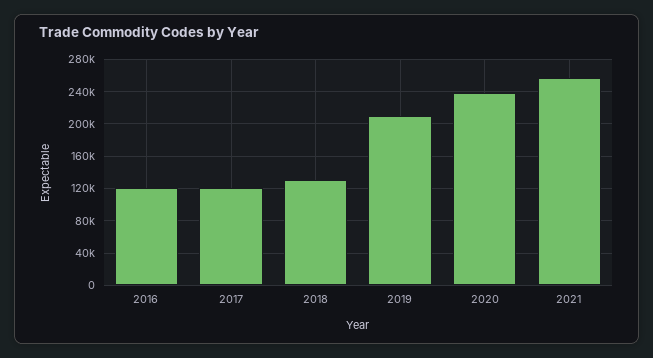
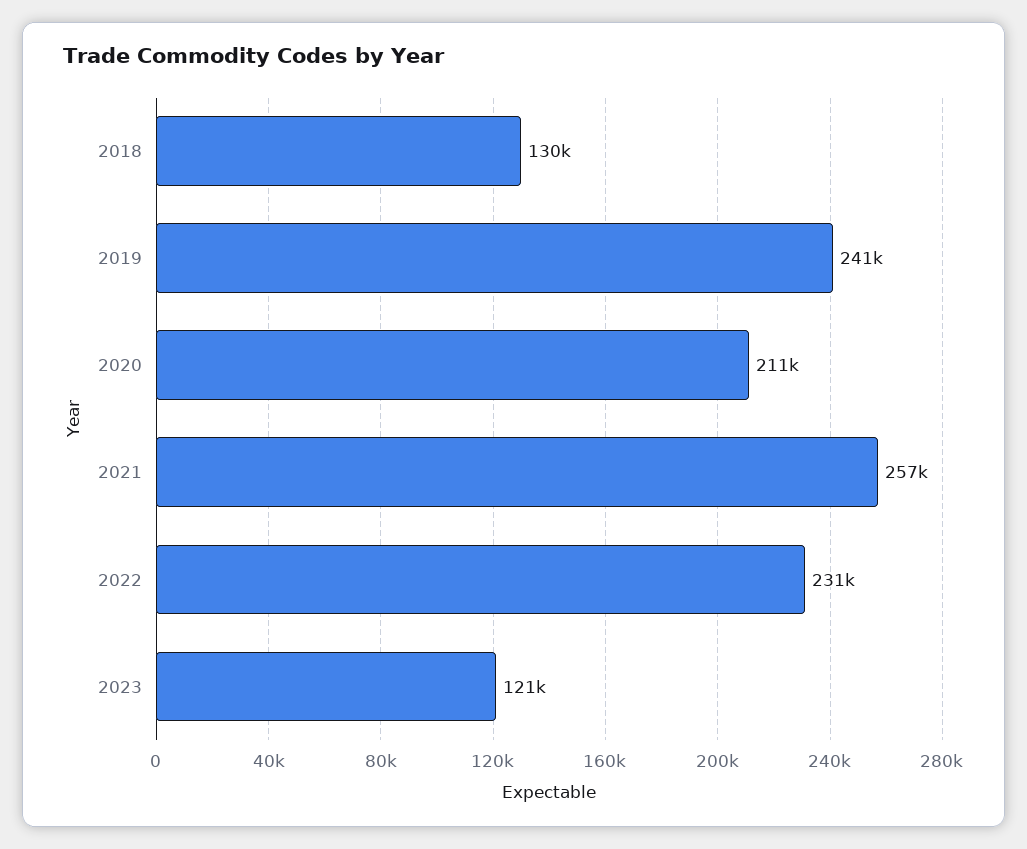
2016: 120000 -> none
2017: 120000 -> none
2019: 210000 -> 241000
2020: 240000 -> 211000
2022: none -> 231000
2023: none -> 121000

